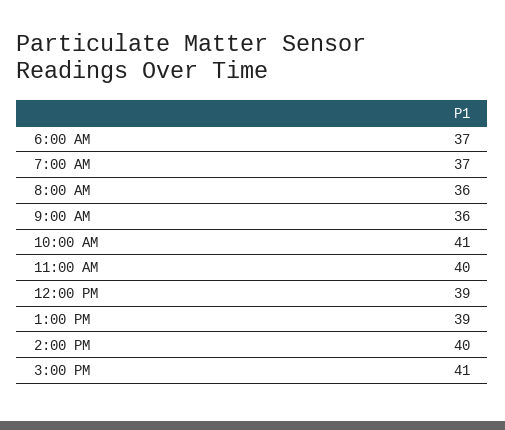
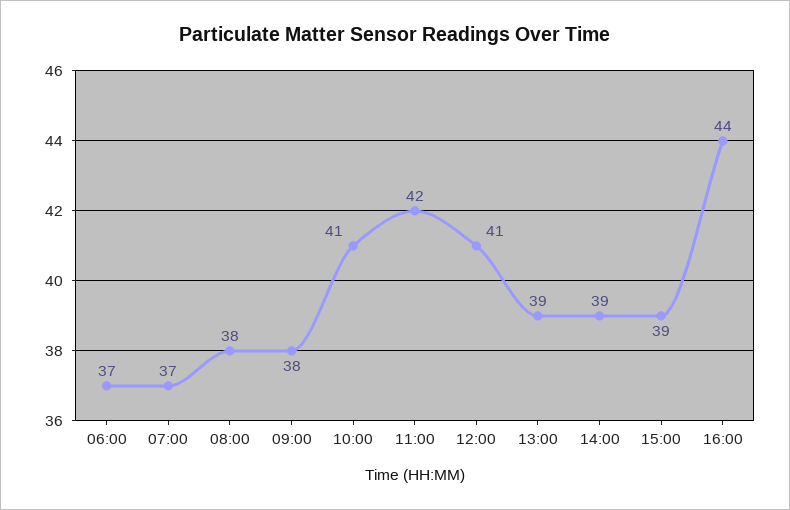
8:00 AM: 36 -> 38
9:00 AM: 36 -> 38
11:00 AM: 40 -> 42
12:00 PM: 39 -> 41
2:00 PM: 40 -> 39
3:00 PM: 41 -> 39
16:00: none -> 44

